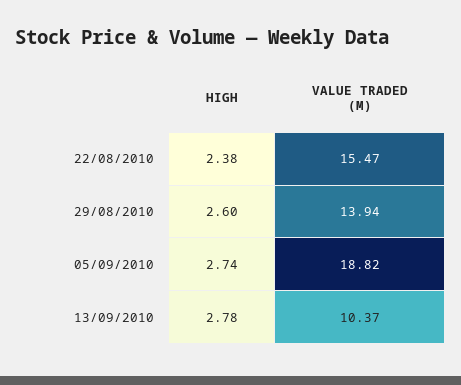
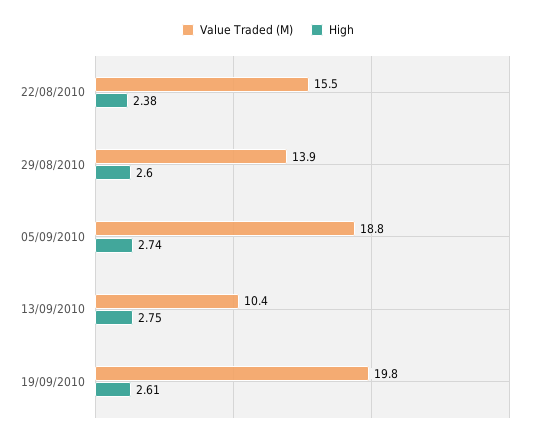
HIGH, 13/09/2010: 2.78 -> 2.75
VALUE TRADED (M), 19/09/2010: none -> 19.8
HIGH, 19/09/2010: none -> 2.61

